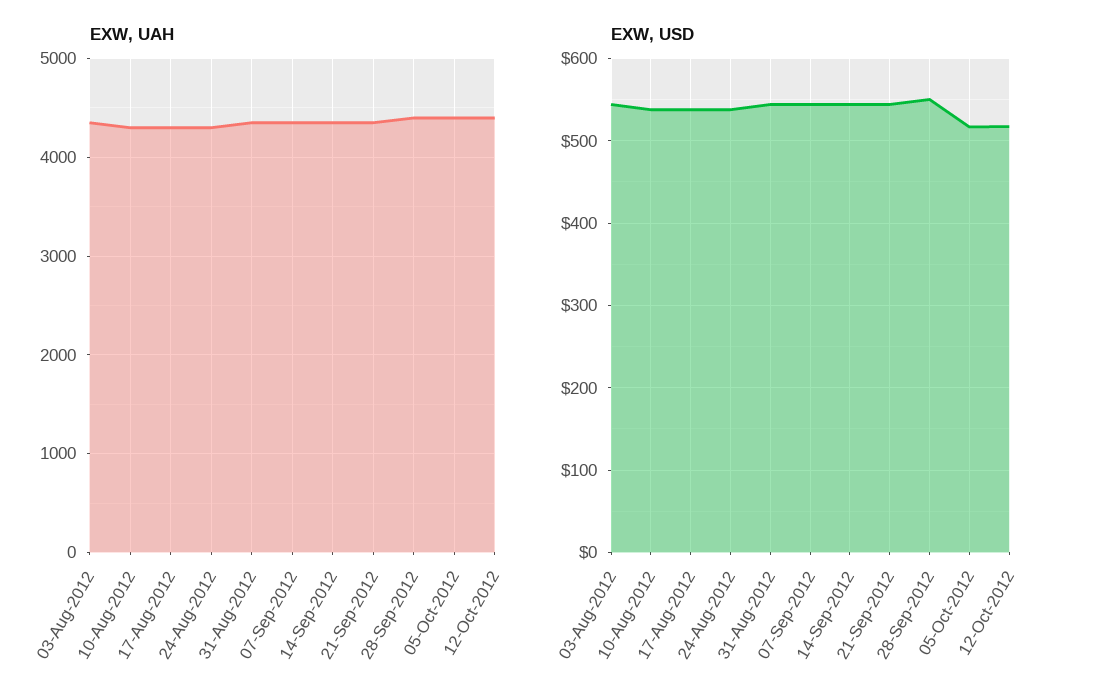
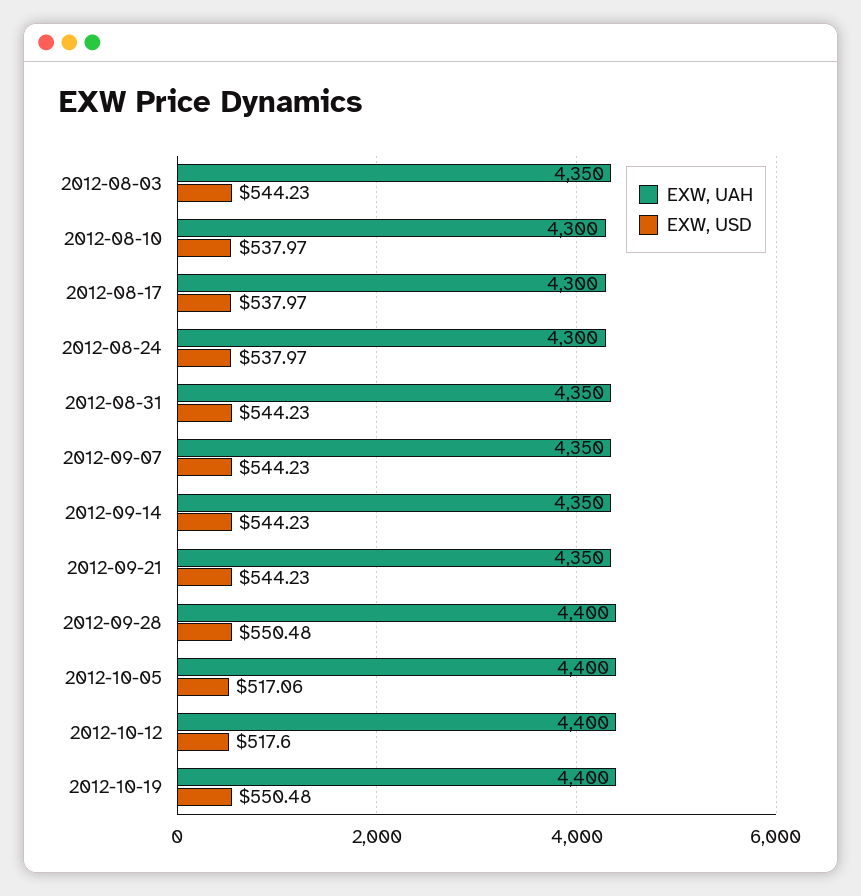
EXW, UAH, 2012-10-19: none -> 4400
EXW, USD, 2012-10-19: none -> 550.48

